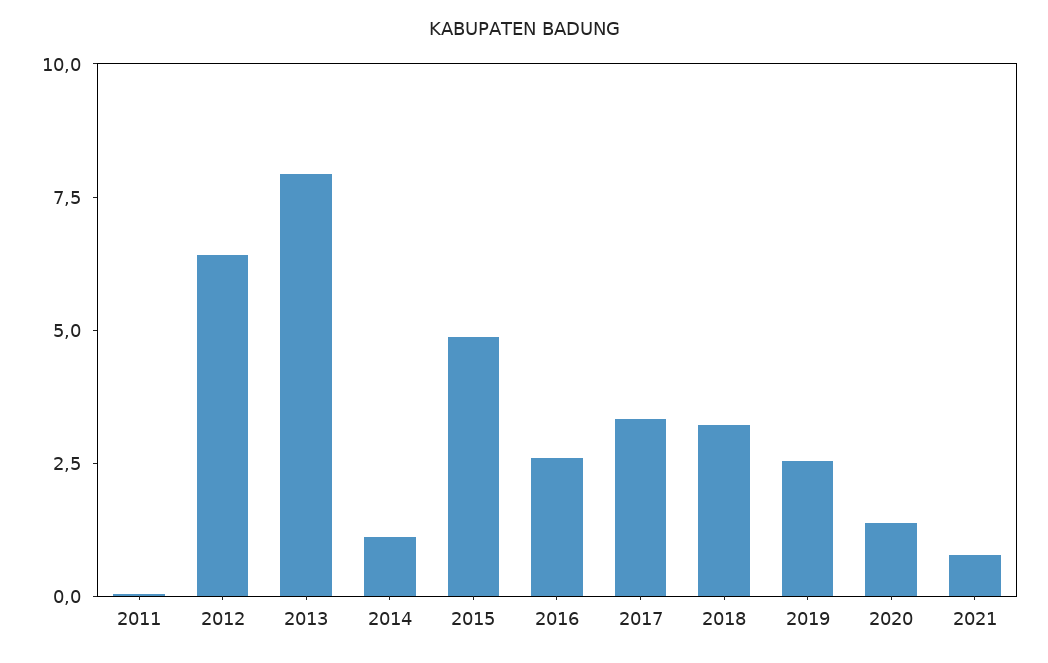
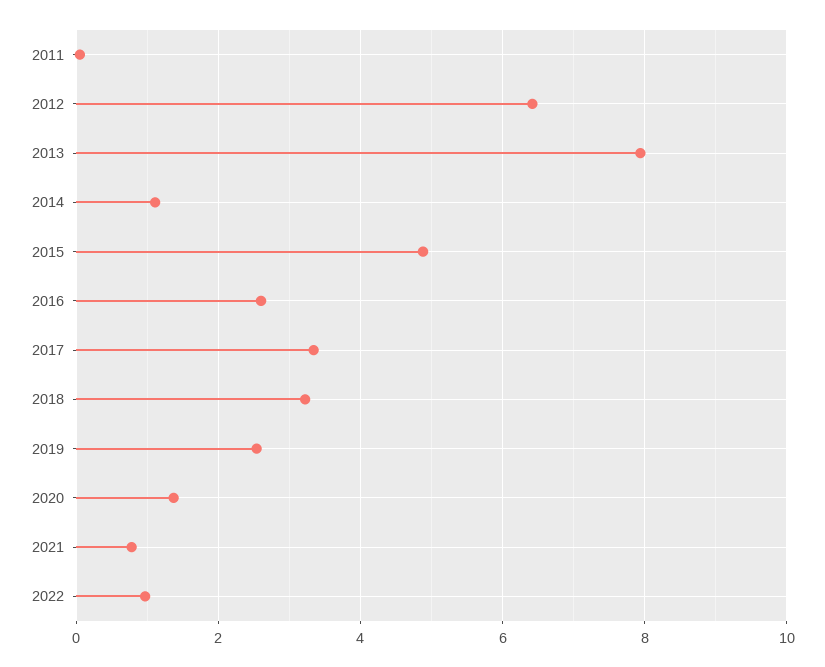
2022: none -> 1

